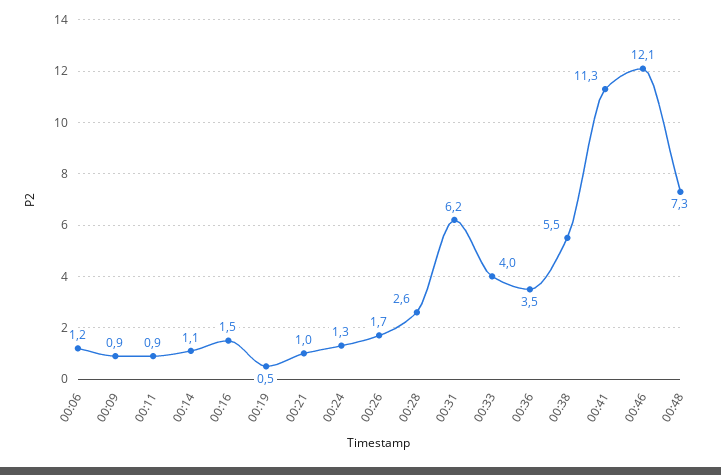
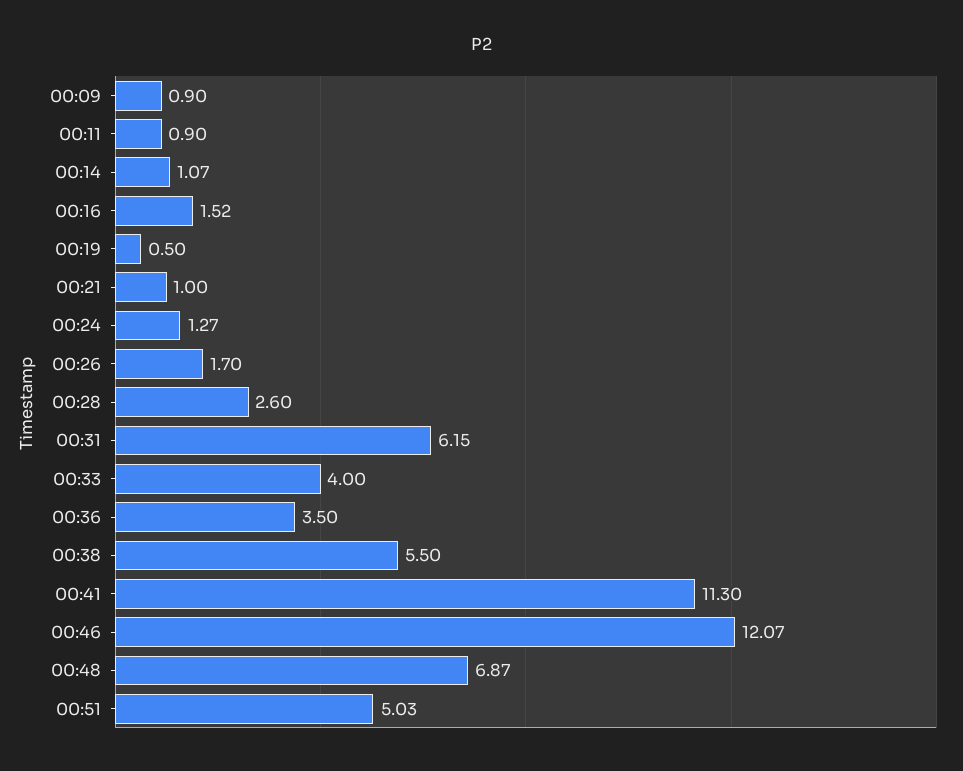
00:06: 1.2 -> none
00:48: 7.3 -> 6.87
00:51: none -> 5.03

